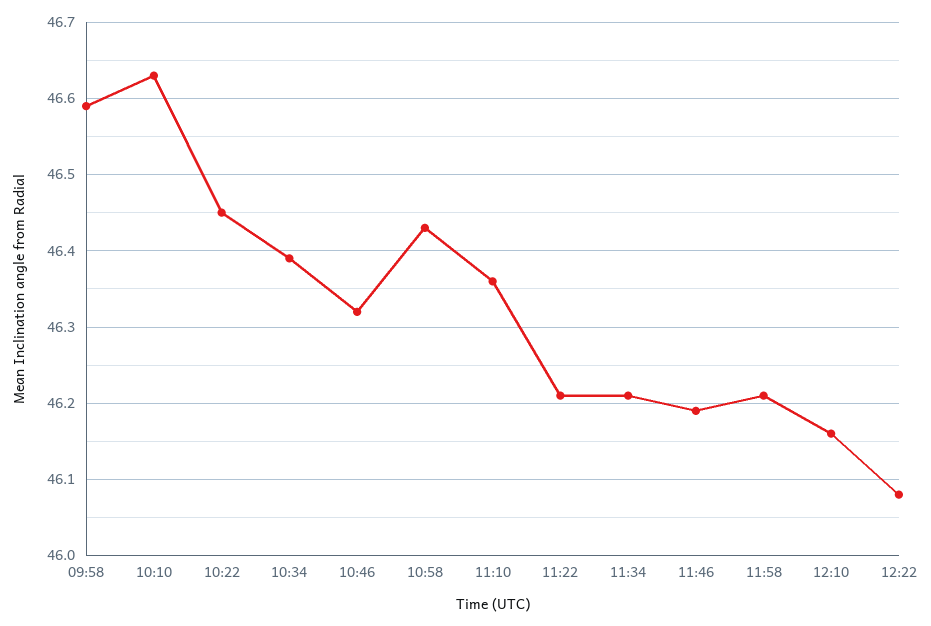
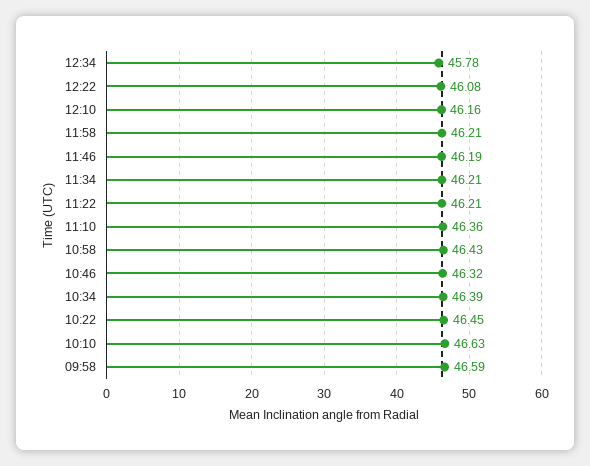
12:34: none -> 45.78

